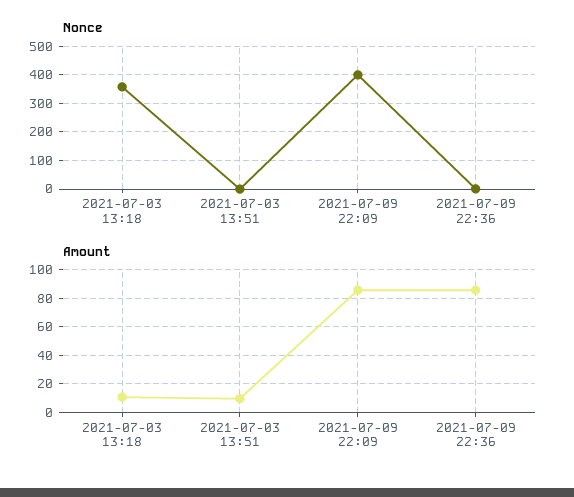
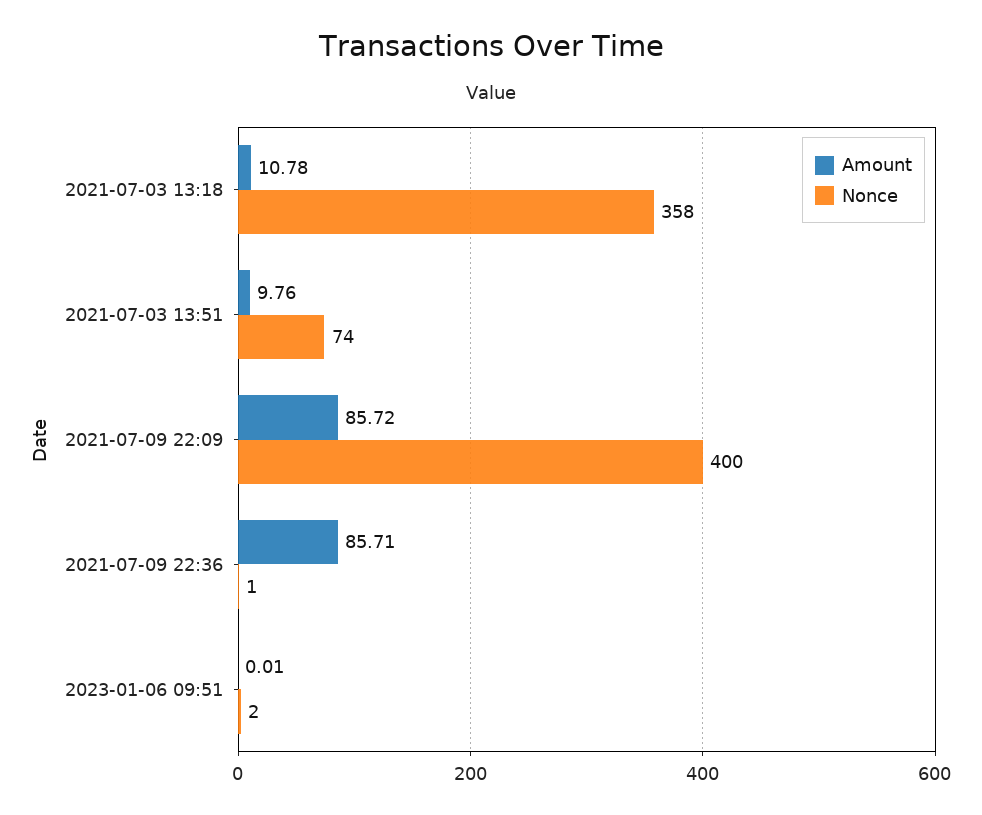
Nonce, 2021-07-03 13:51: 0 -> 74
Amount, 2023-01-06 09:51: none -> 0.01
Nonce, 2023-01-06 09:51: none -> 2

